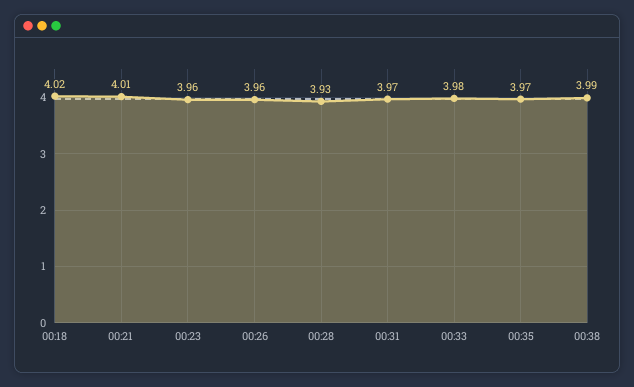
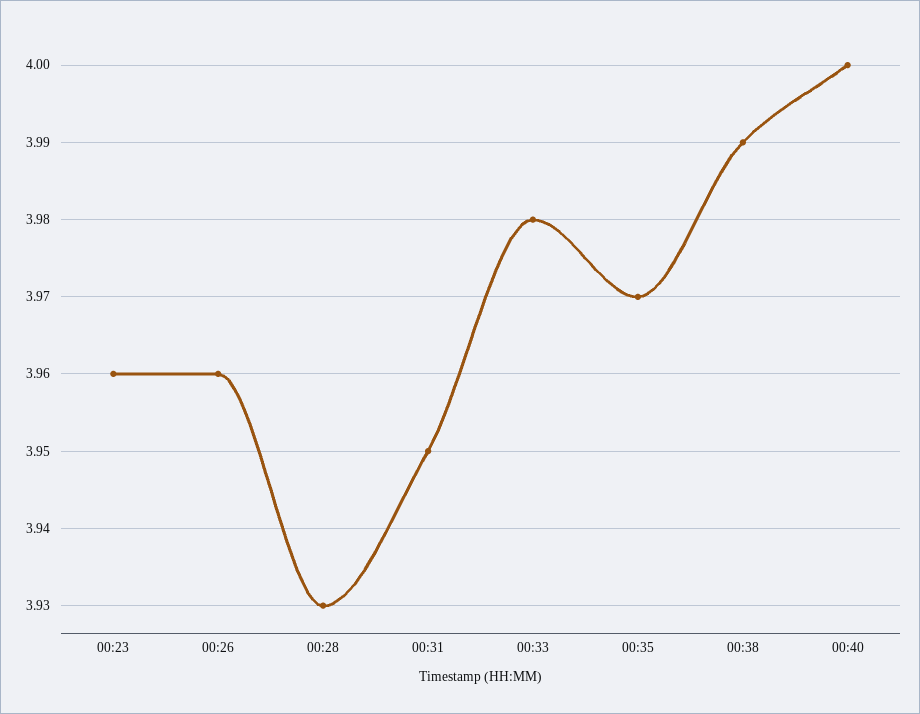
00:18: 4.02 -> none
00:21: 4.01 -> none
00:31: 3.97 -> 3.95
00:40: none -> 4

